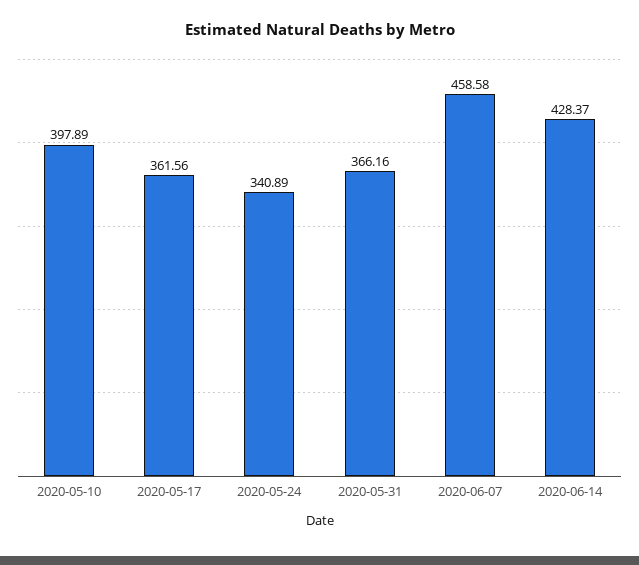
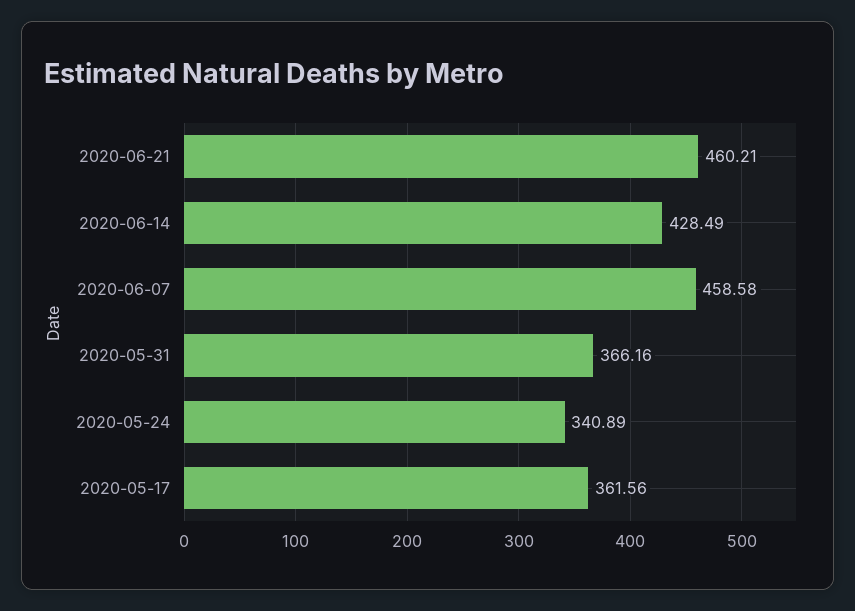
2020-05-10: 397.89 -> none
2020-06-14: 428.37 -> 428.49
2020-06-21: none -> 460.21

